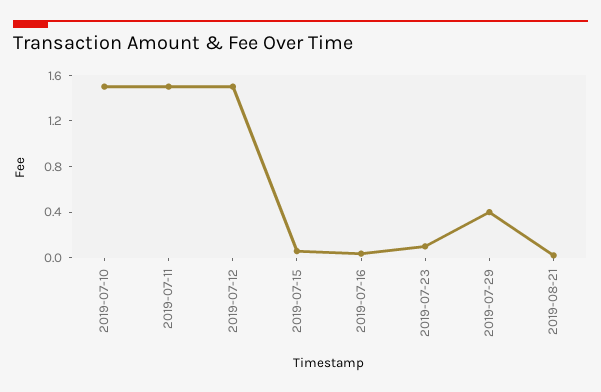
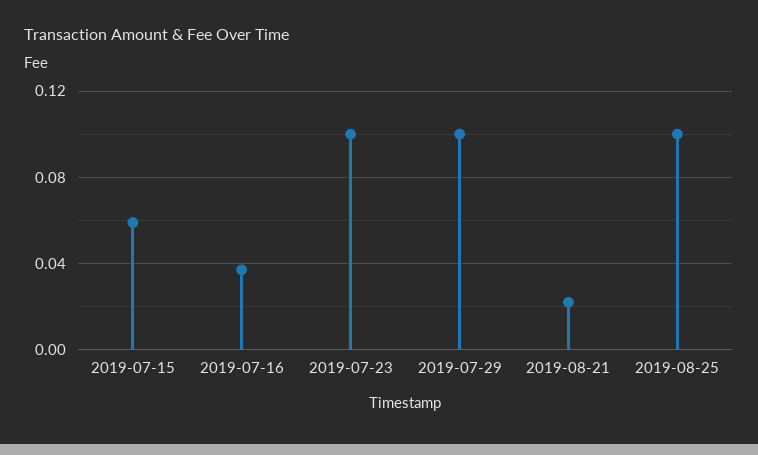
2019-07-10: 1.5 -> none
2019-07-11: 1.5 -> none
2019-07-12: 1.5 -> none
2019-07-29: 0.4 -> 0.1
2019-08-25: none -> 0.1

